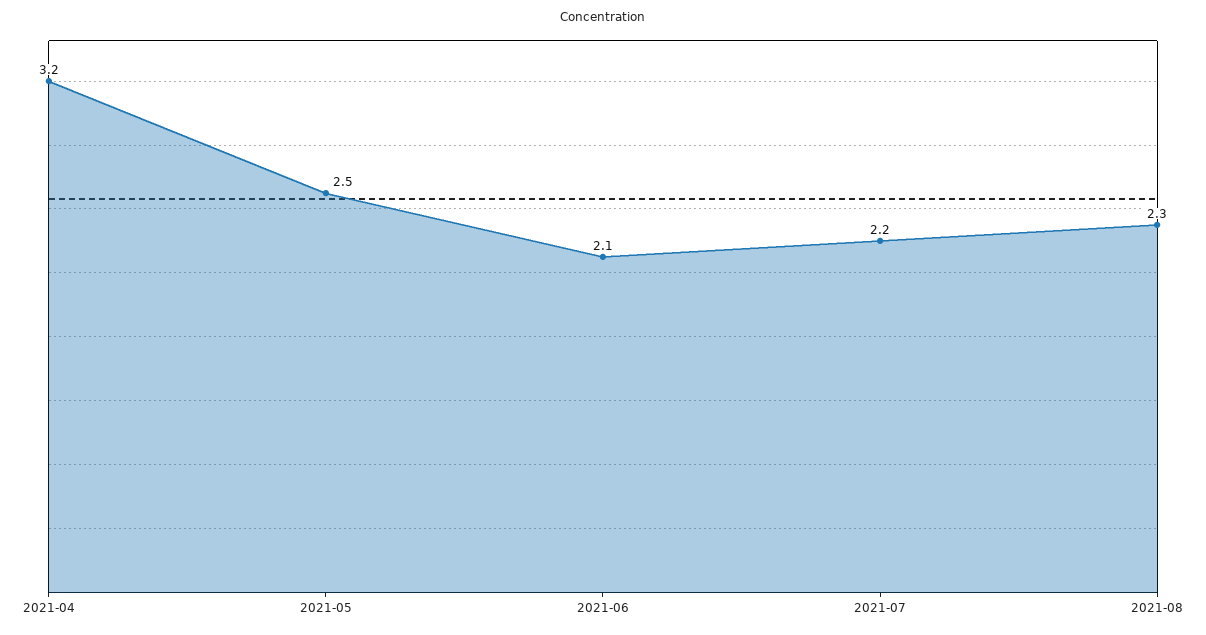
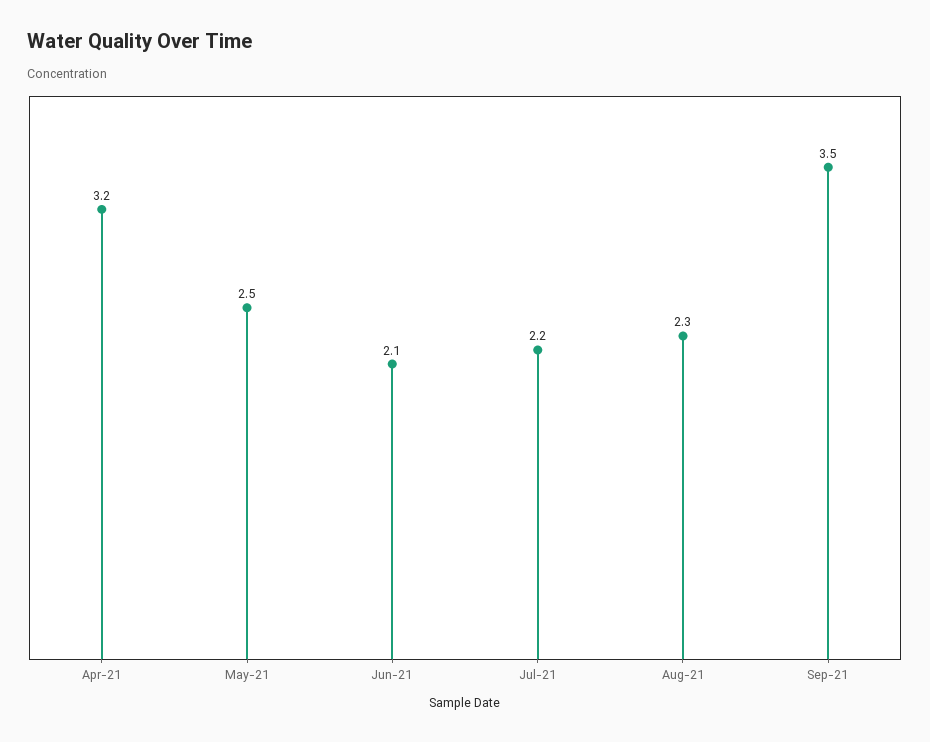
Sep-21: none -> 3.5

